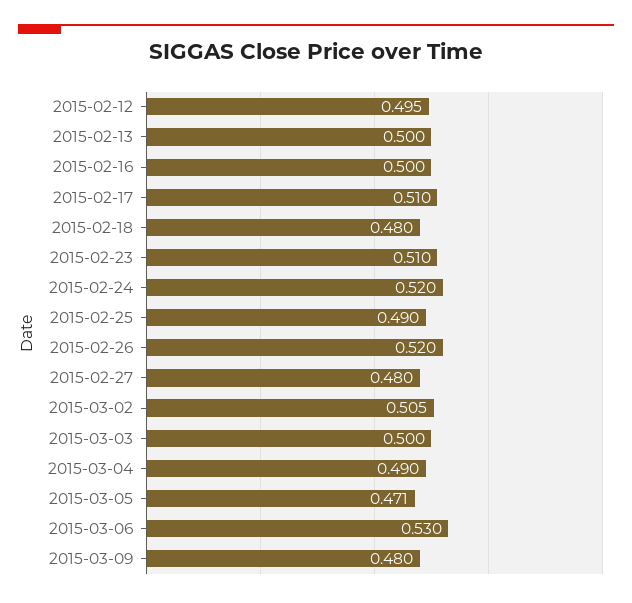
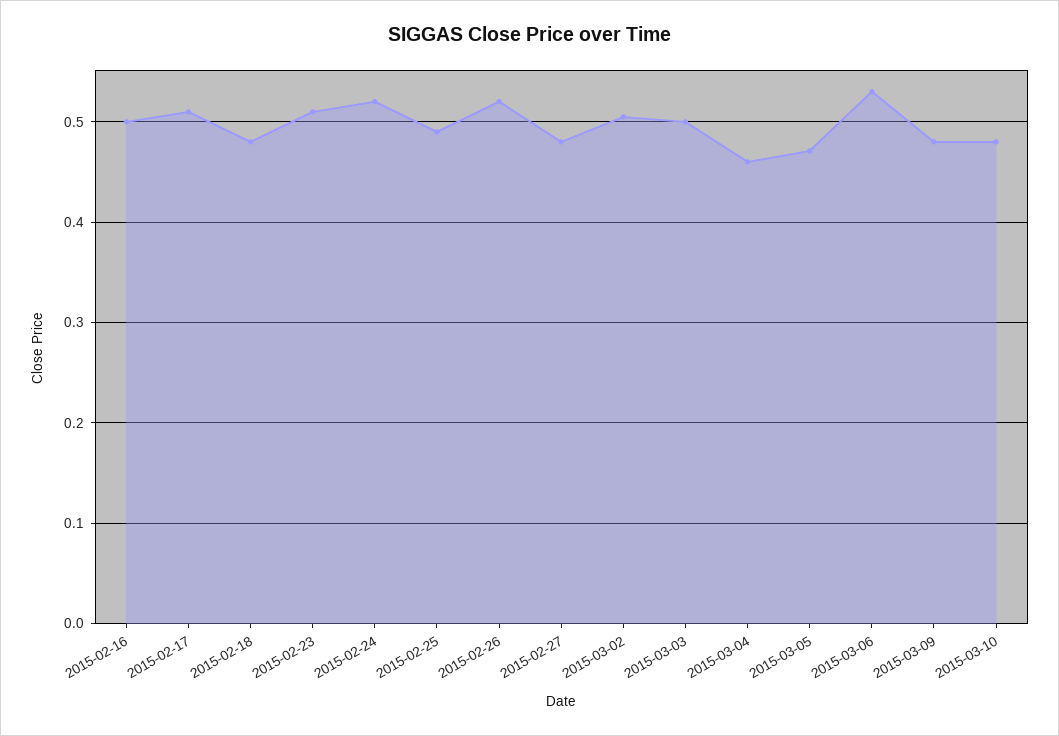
2015-02-12: 0.495 -> none
2015-02-13: 0.5 -> none
2015-03-04: 0.49 -> 0.46
2015-03-10: none -> 0.48

